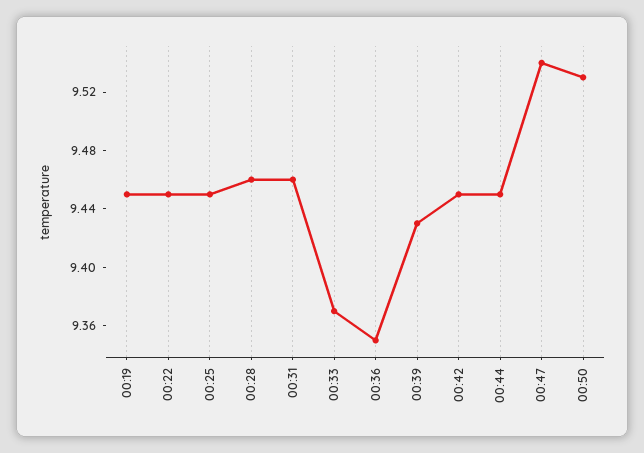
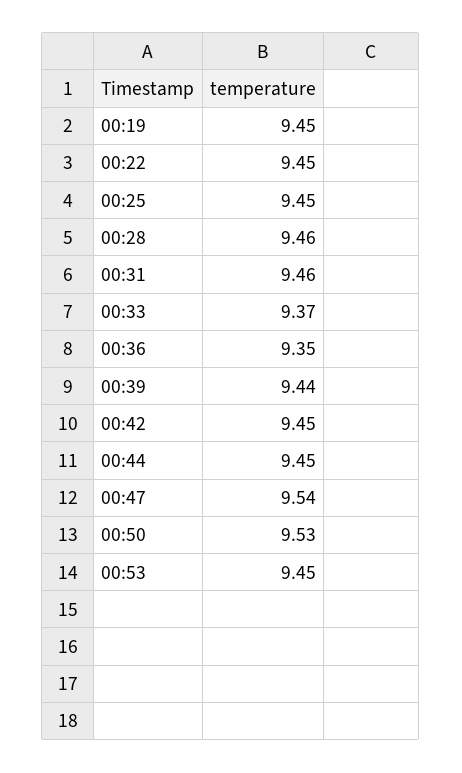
00:39: 9.43 -> 9.44
00:53: none -> 9.45

